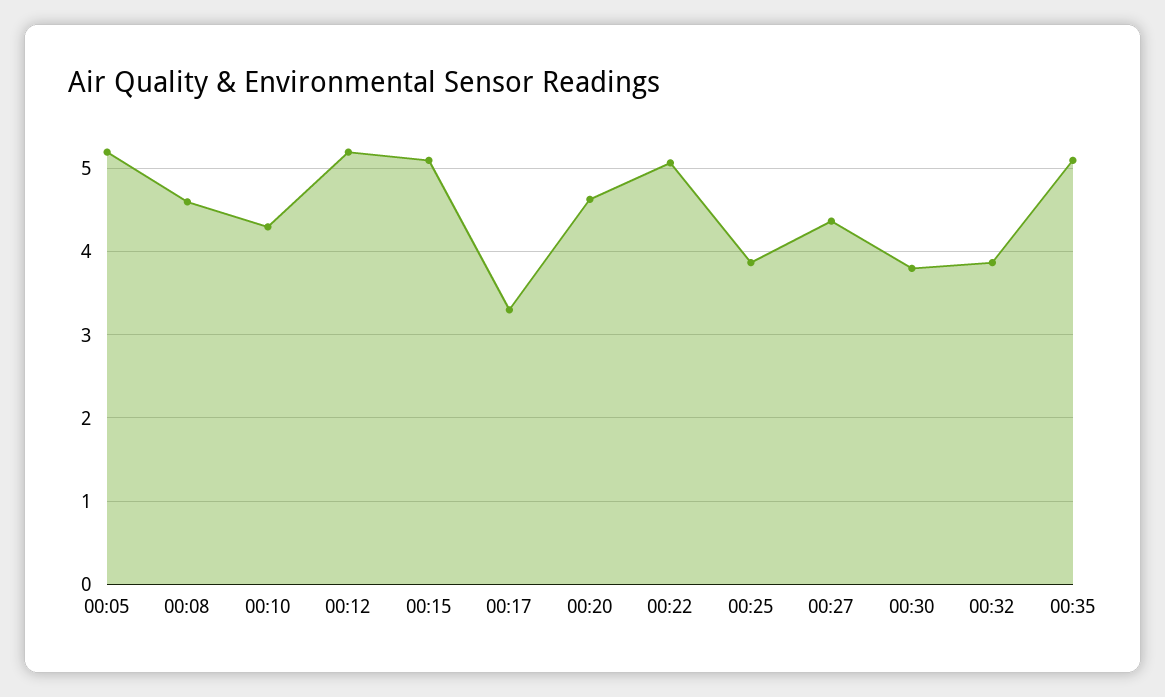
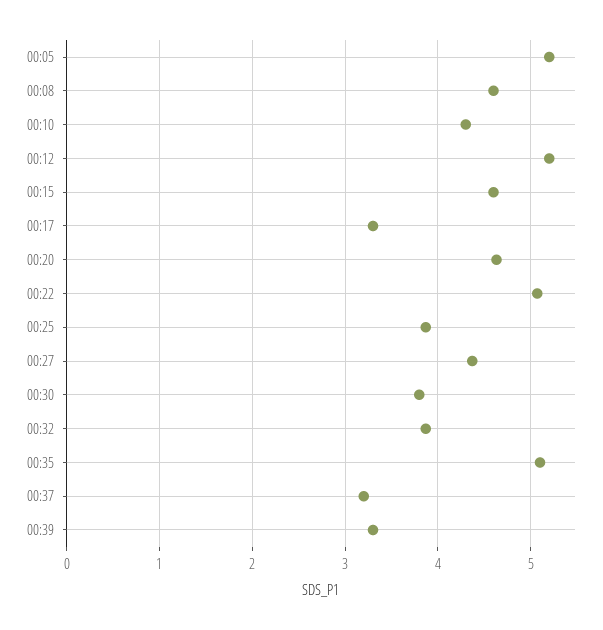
00:15: 5.1 -> 4.6
00:37: none -> 3.2
00:39: none -> 3.3

